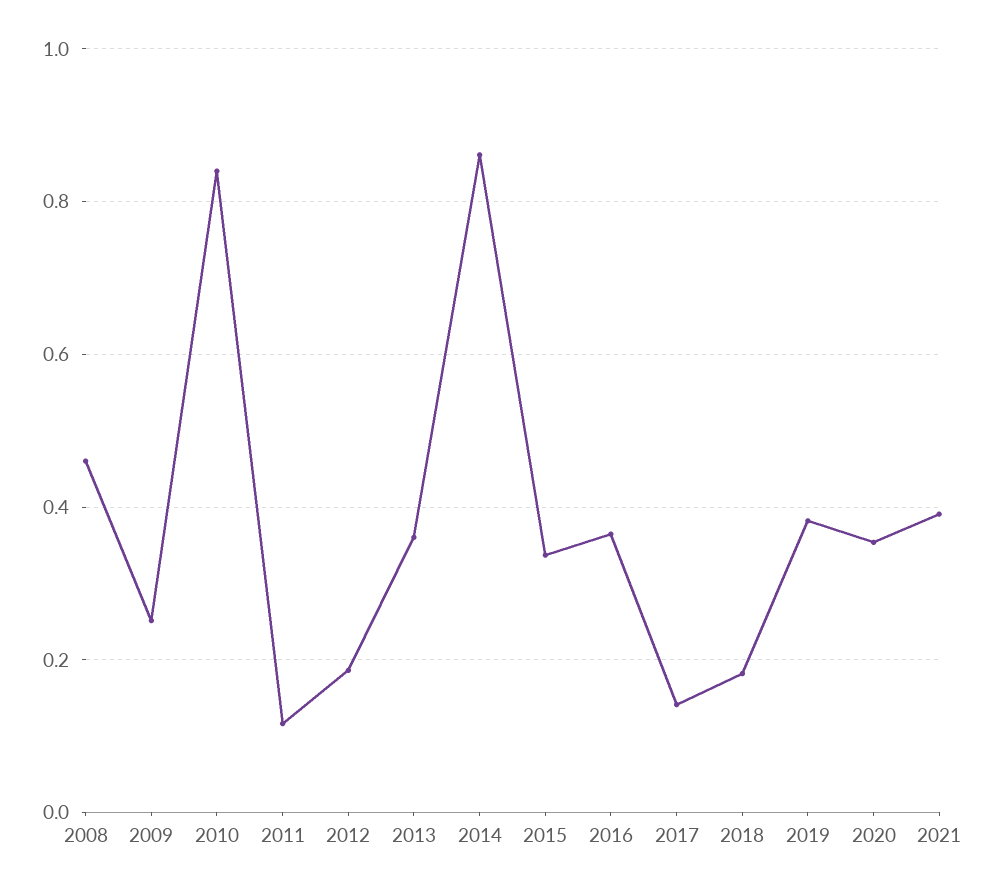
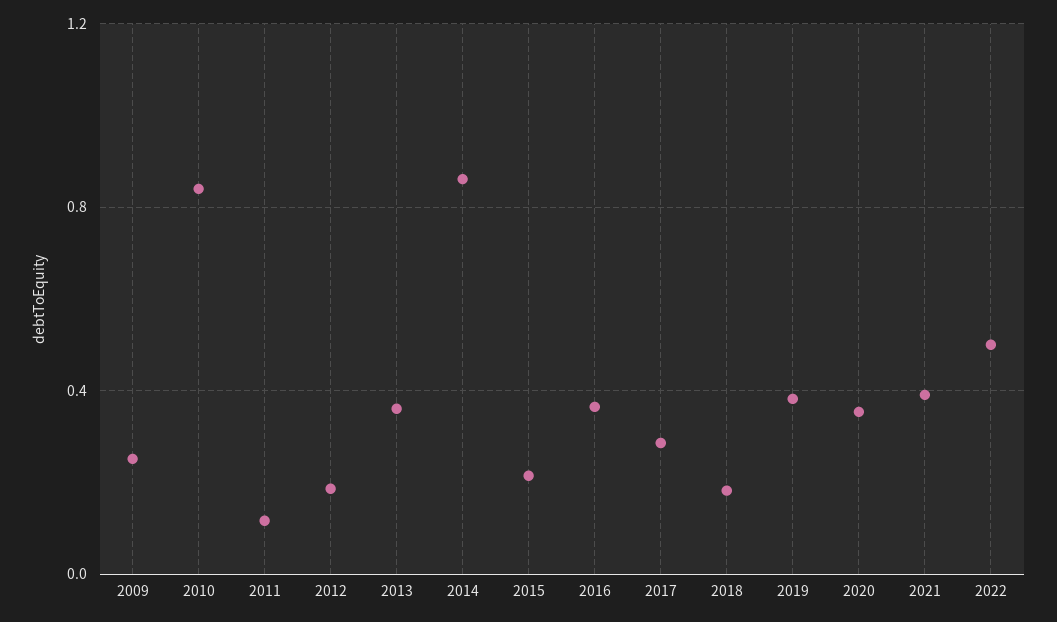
2008: 0.46 -> none
2015: 0.34 -> 0.2
2017: 0.14 -> 0.3
2022: none -> 0.5

